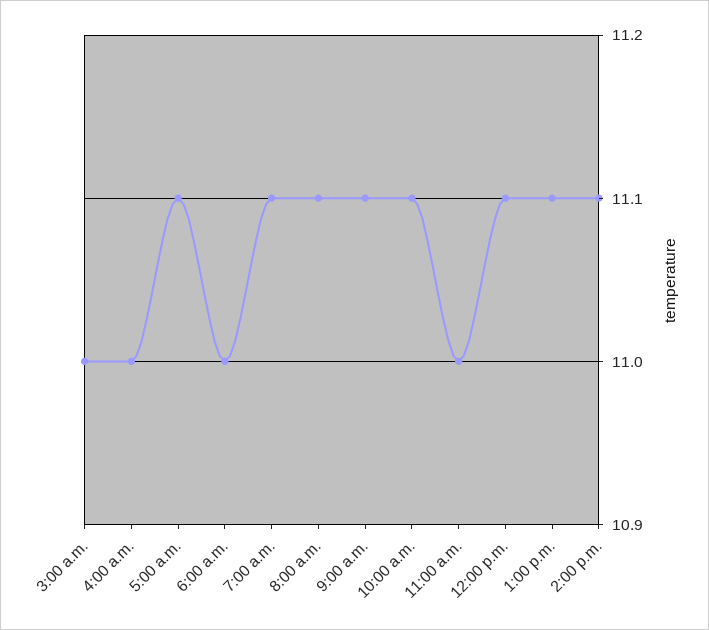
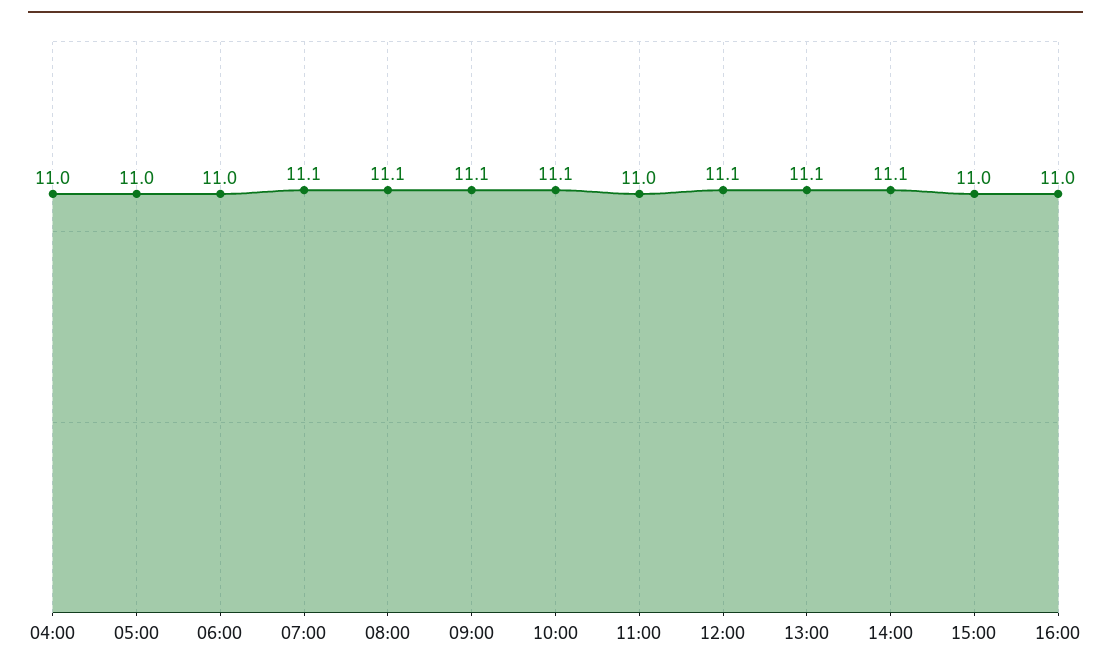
3:00 a.m.: 11 -> none
5:00 a.m.: 11.1 -> 11
15:00: none -> 11
16:00: none -> 11

